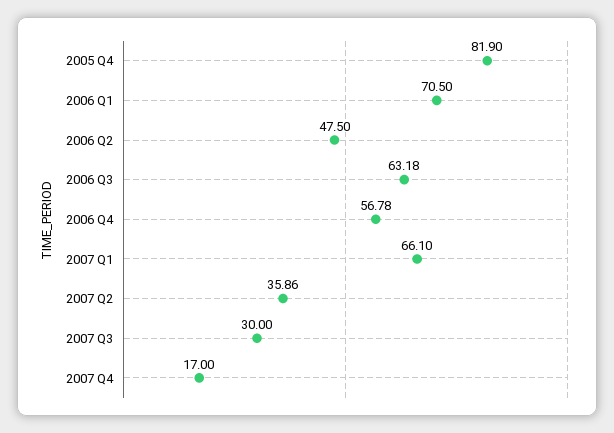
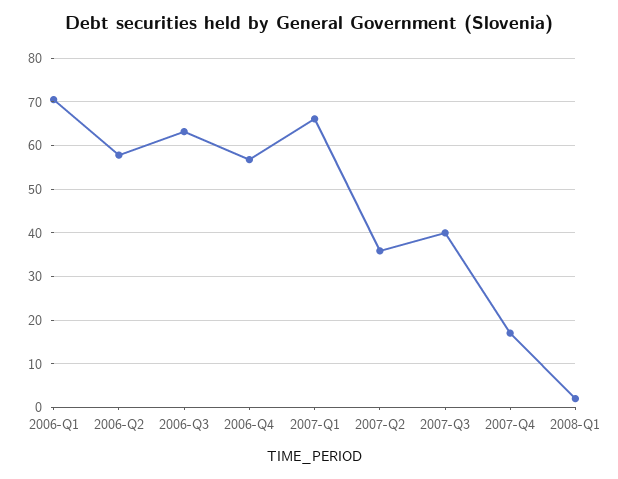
2005 Q4: 81.9 -> none
2006 Q2: 47.5 -> 58
2007 Q3: 30 -> 40
2008-Q1: none -> 2

